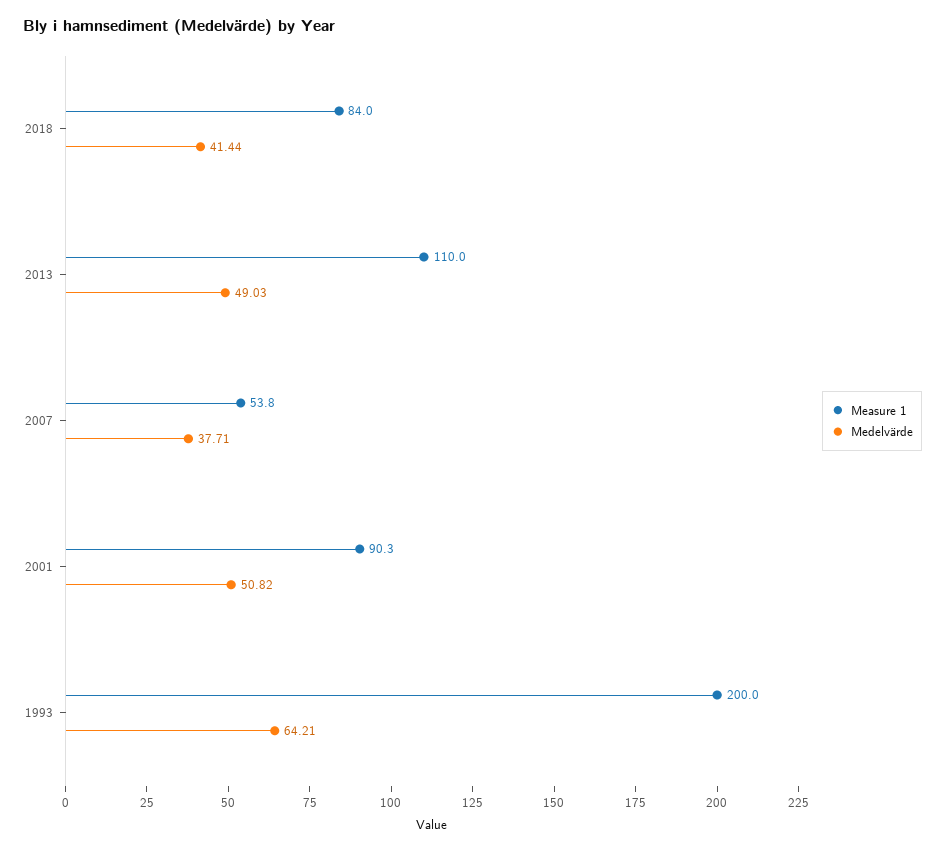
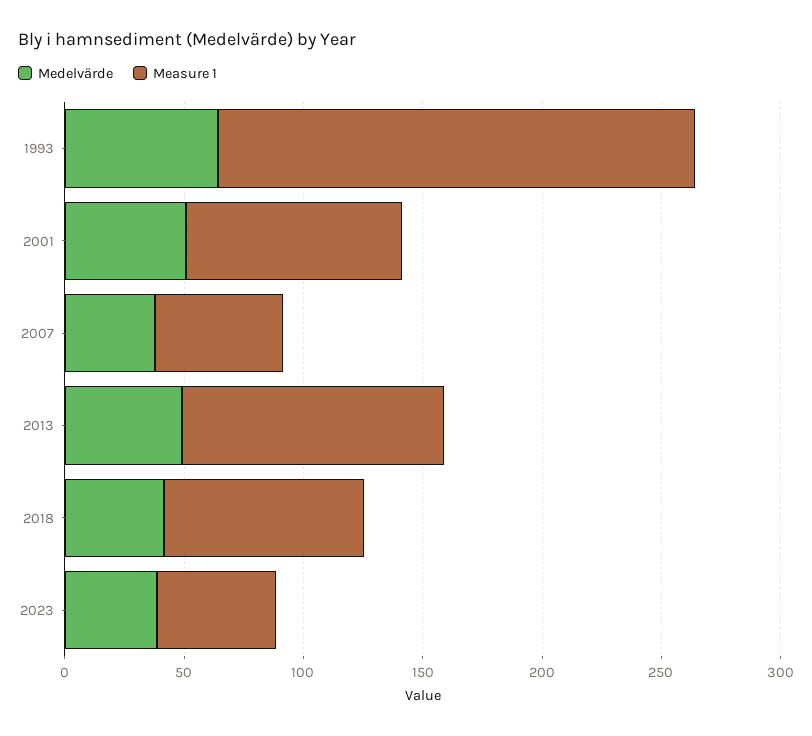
Medelvärde, 2023: none -> 40
Measure 1, 2023: none -> 50

